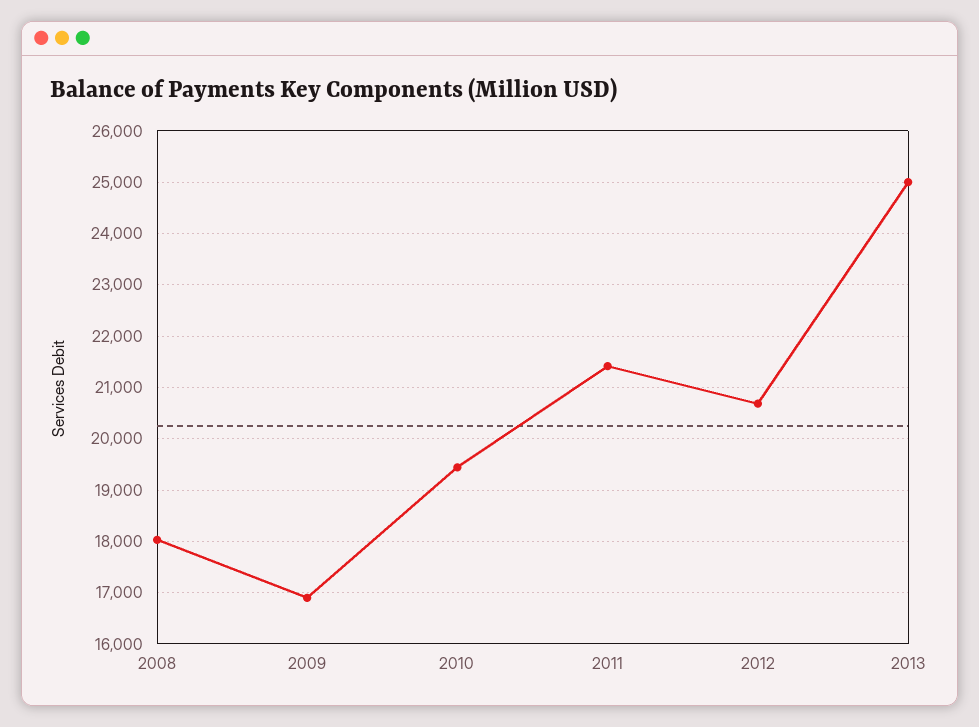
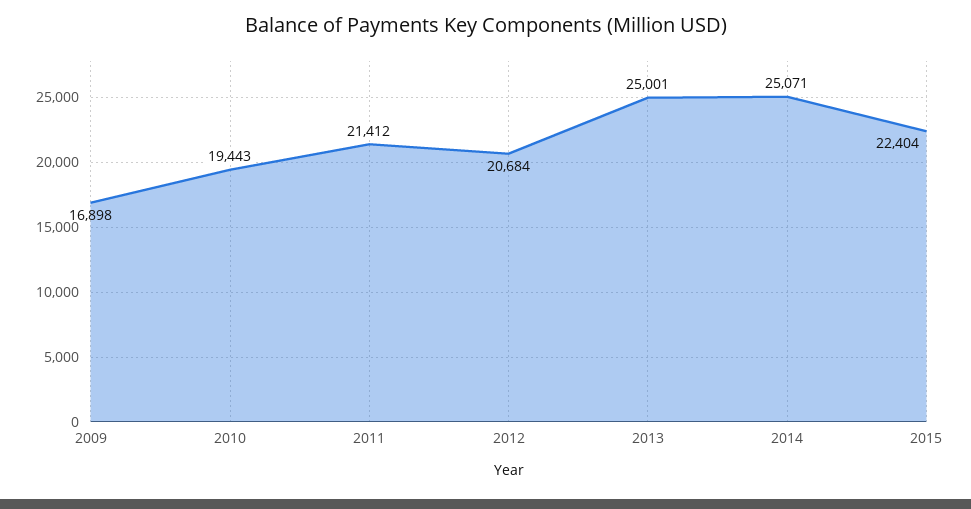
2008: 18000 -> none
2014: none -> 25071
2015: none -> 22404

